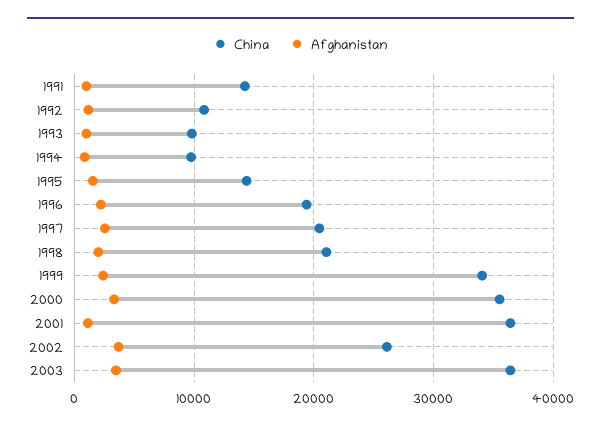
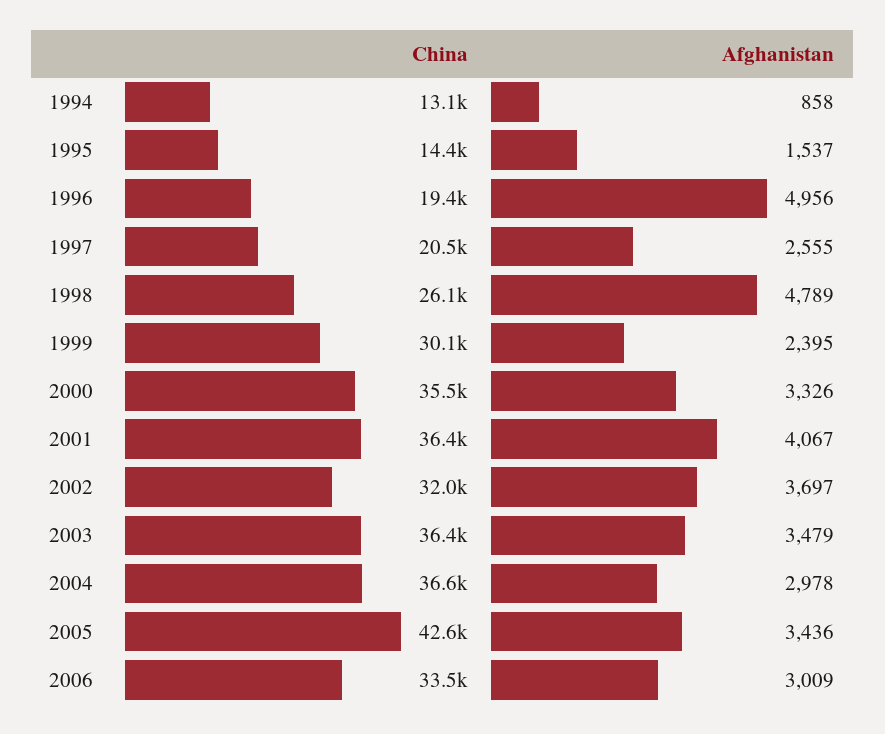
China, 1991: 14000 -> none
Afghanistan, 1991: 1000 -> none
China, 1992: 11000 -> none
Afghanistan, 1992: 1000 -> none
China, 1993: 10000 -> none
Afghanistan, 1993: 1000 -> none
China, 1994: 10000 -> 13100
Afghanistan, 1996: 2000 -> 4956
China, 1998: 21000 -> 26100
Afghanistan, 1998: 2000 -> 4789
China, 1999: 34000 -> 30100
Afghanistan, 2001: 1000 -> 4067
China, 2002: 26000 -> 32000
China, 2004: none -> 36600
Afghanistan, 2004: none -> 2978
China, 2005: none -> 42600
Afghanistan, 2005: none -> 3436
China, 2006: none -> 33500
Afghanistan, 2006: none -> 3009

